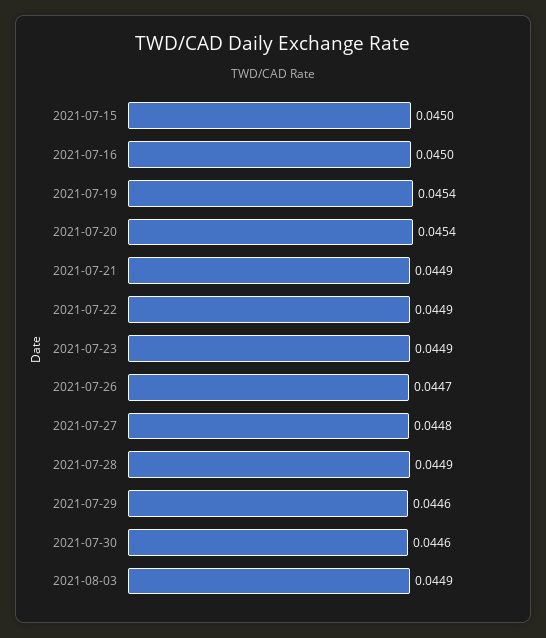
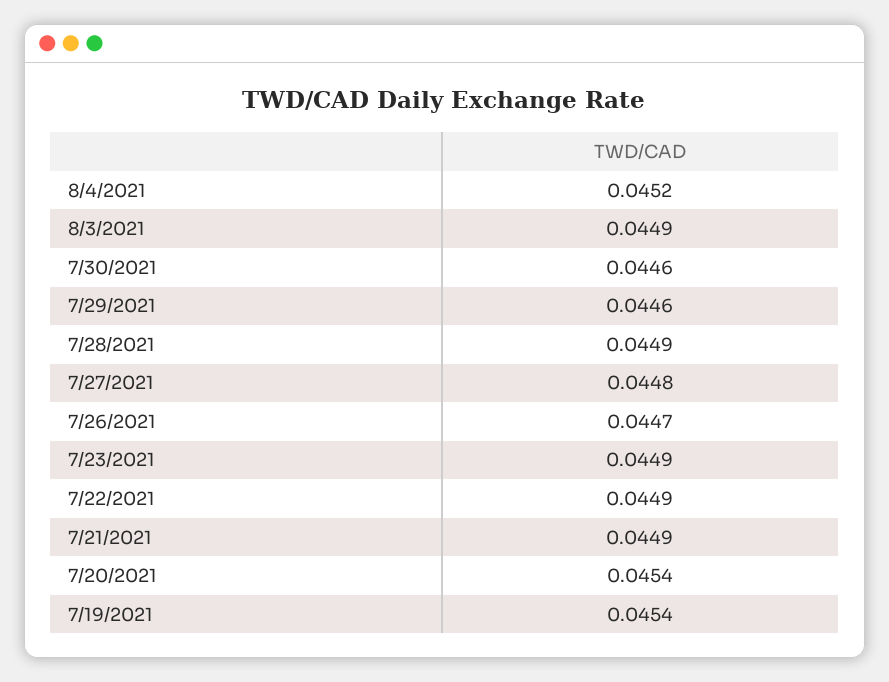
2021-07-15: 0.045 -> none
2021-07-16: 0.045 -> none
8/4/2021: none -> 0.0452

